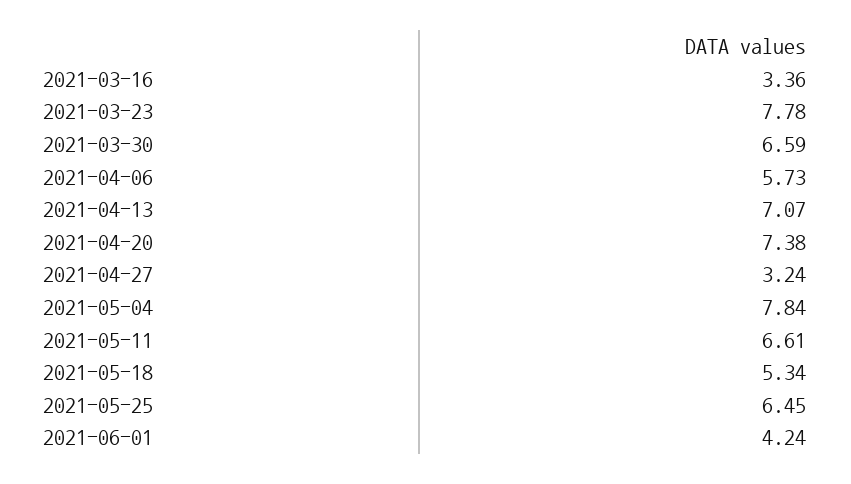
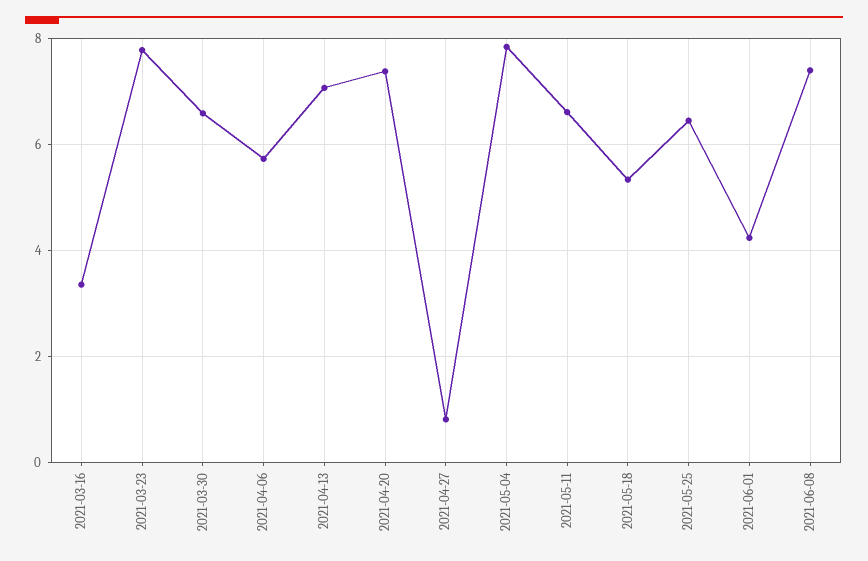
2021-04-27: 3.24 -> 0.8
2021-06-08: none -> 7.4

